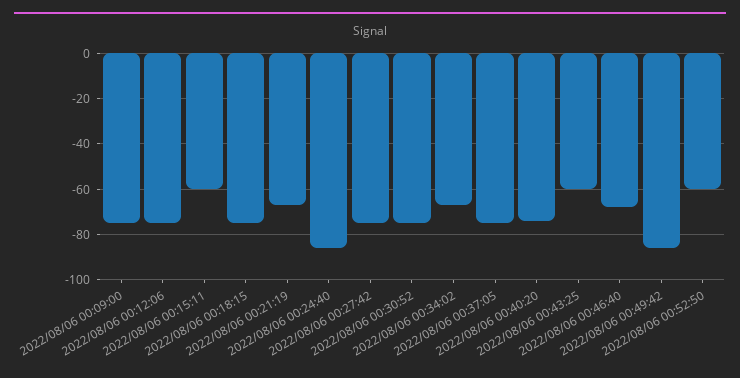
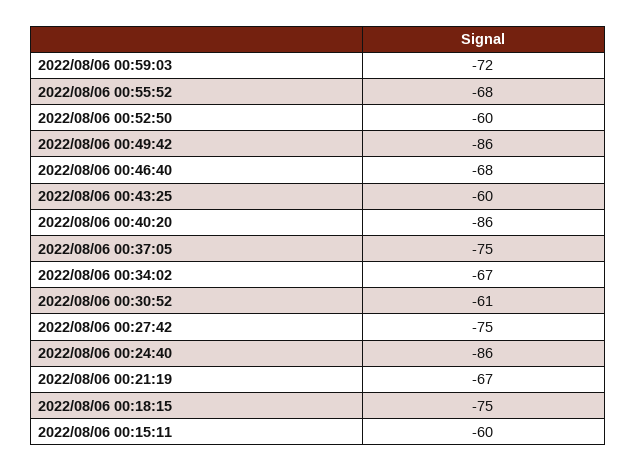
2022/08/06 00:09:00: -75 -> none
2022/08/06 00:12:06: -75 -> none
2022/08/06 00:30:52: -75 -> -61
2022/08/06 00:40:20: -75 -> -86
2022/08/06 00:59:03: none -> -72
2022/08/06 00:55:52: none -> -68

